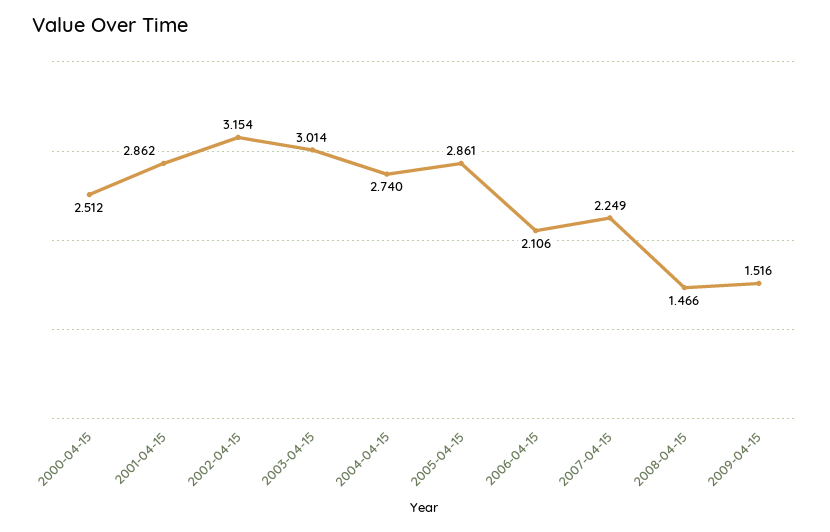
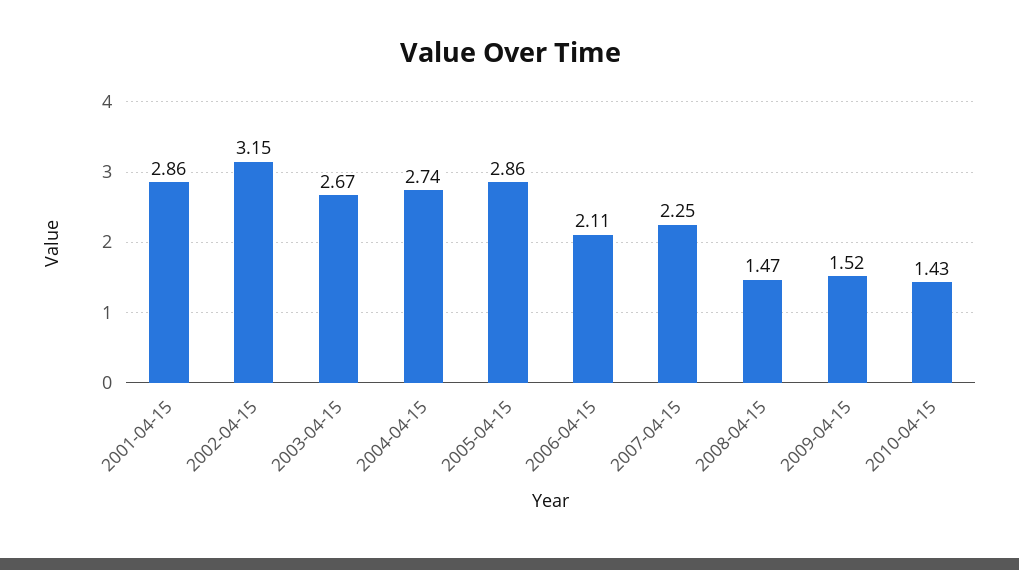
2000-04-15: 2.512 -> none
2003-04-15: 3.014 -> 2.67
2010-04-15: none -> 1.43

